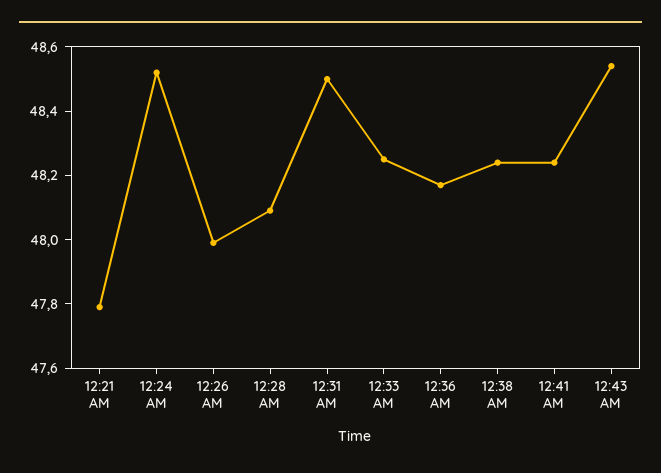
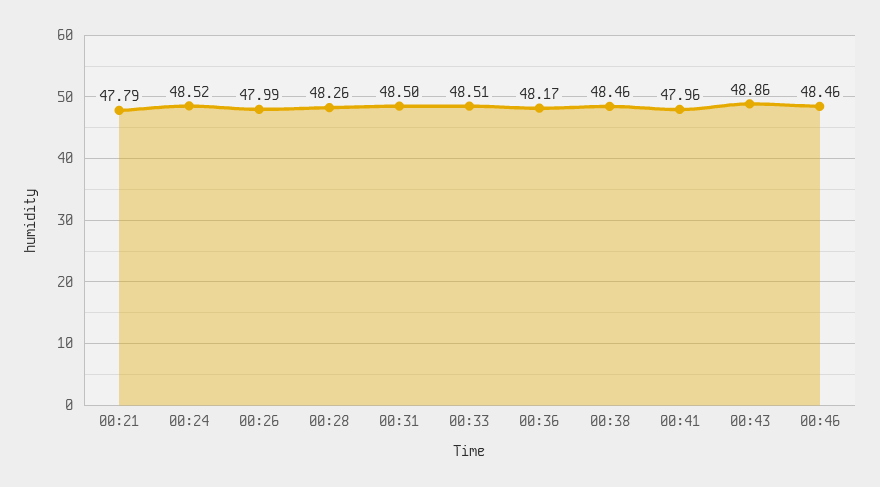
12:28 AM: 48.1 -> 48.26
12:33 AM: 48.25 -> 48.51
12:38 AM: 48.25 -> 48.46
12:41 AM: 48.25 -> 47.96
12:43 AM: 48.55 -> 48.86
00:46: none -> 48.46

